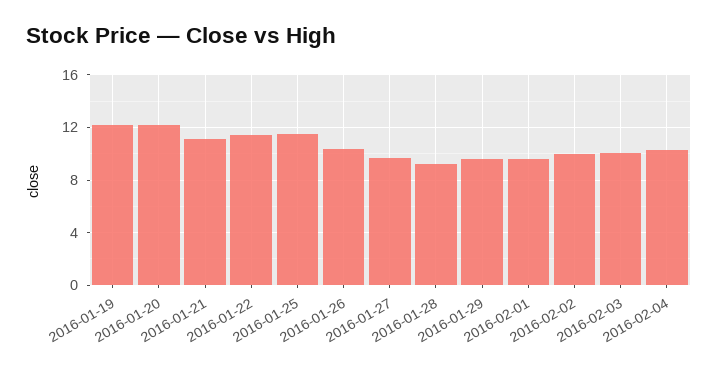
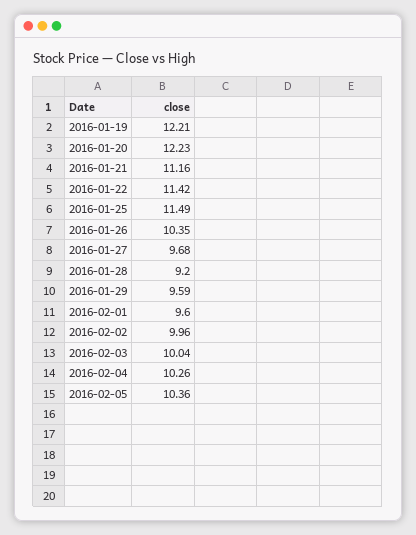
2016-02-05: none -> 10.36

